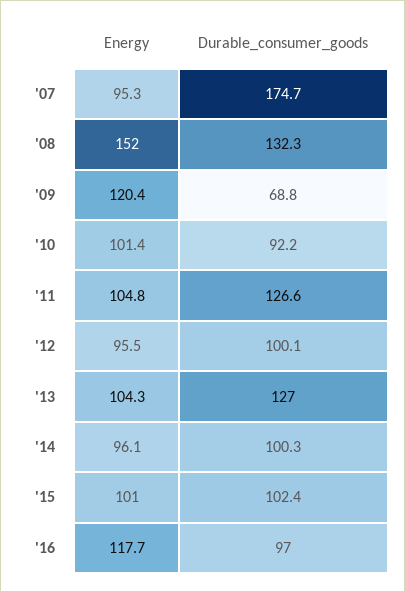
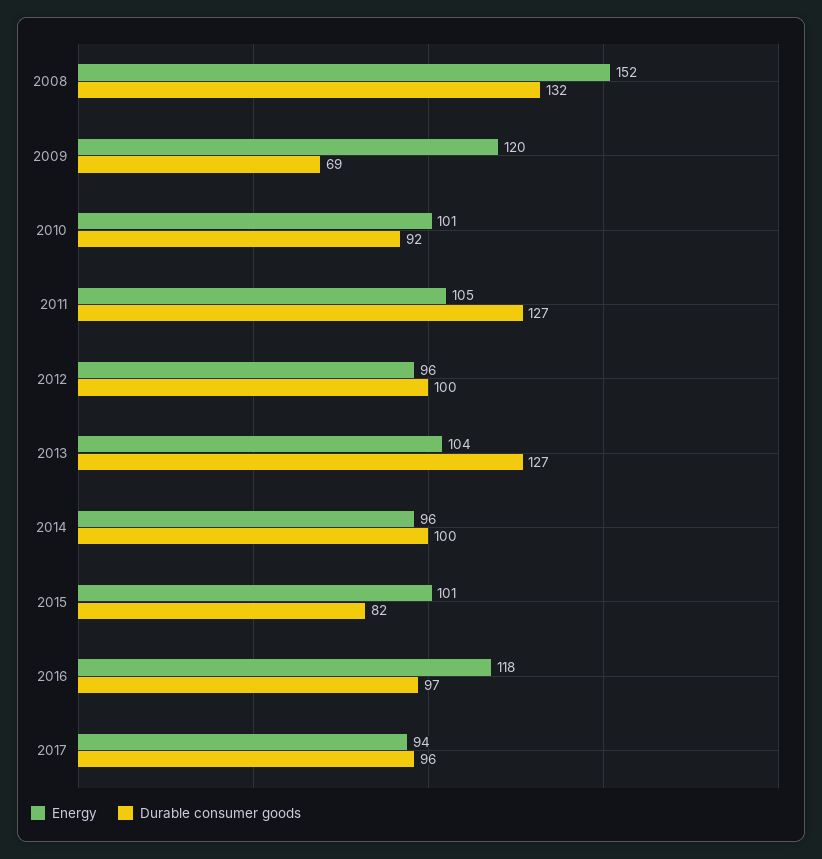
Energy, '07: 95.3 -> none
Durable_consumer_goods, '07: 174.7 -> none
Durable_consumer_goods, '15: 102.4 -> 82
Energy, 2017: none -> 94
Durable_consumer_goods, 2017: none -> 96

